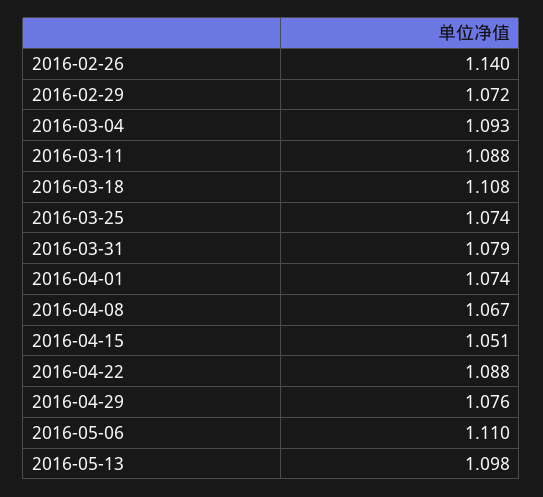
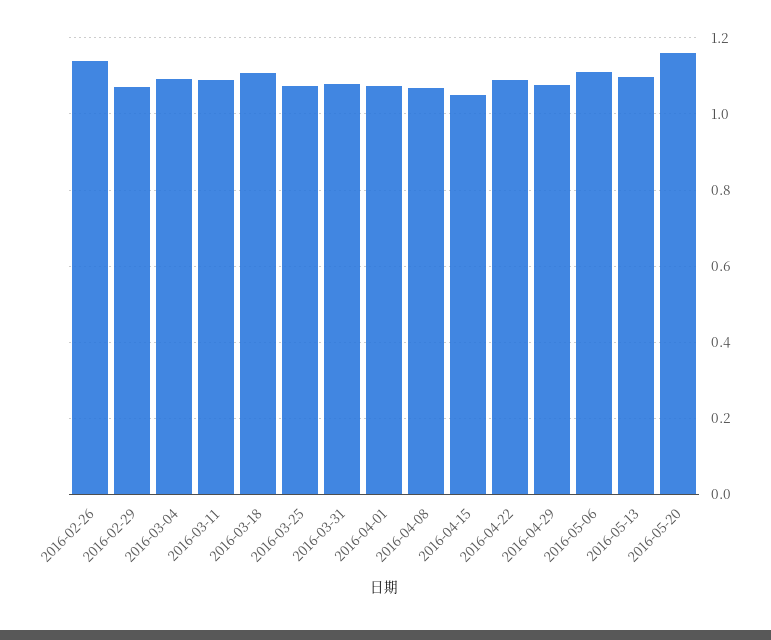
2016-05-20: none -> 1.16

